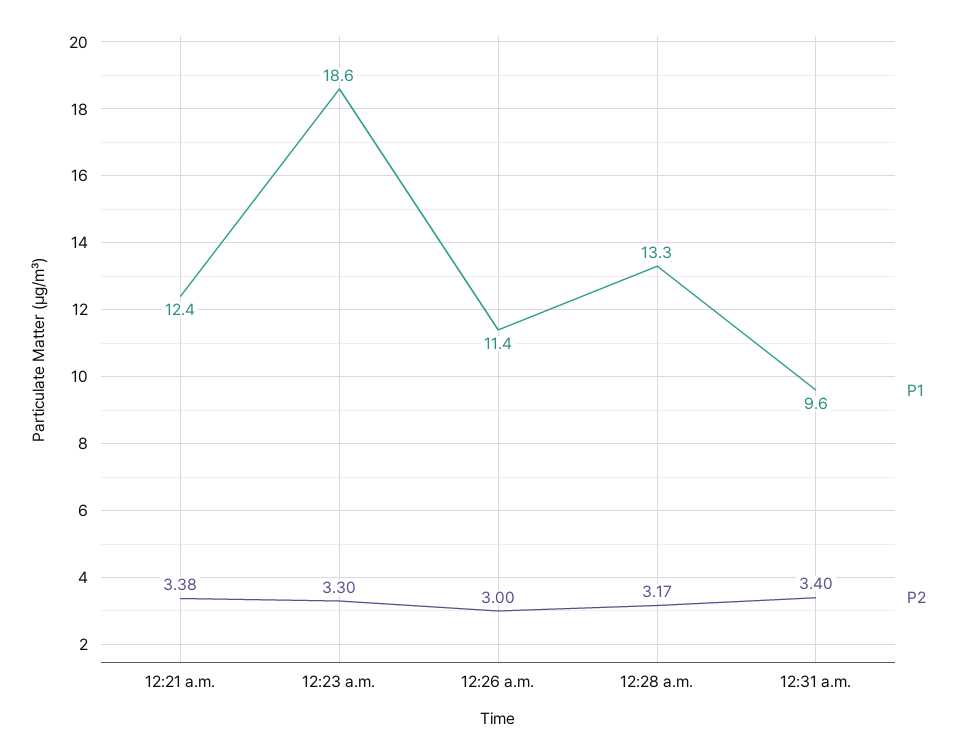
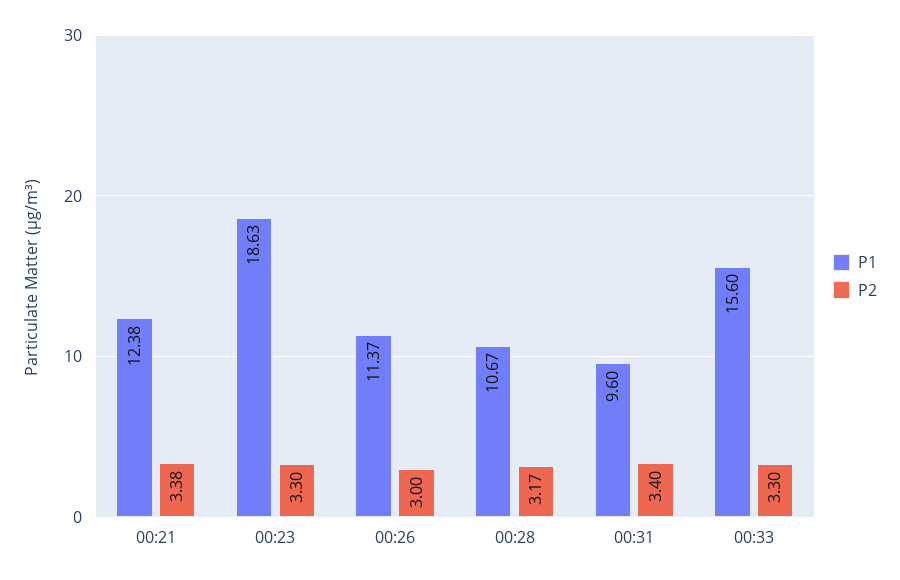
P1, 12:28 a.m.: 13.3 -> 10.67
P1, 00:33: none -> 15.6
P2, 00:33: none -> 3.3

